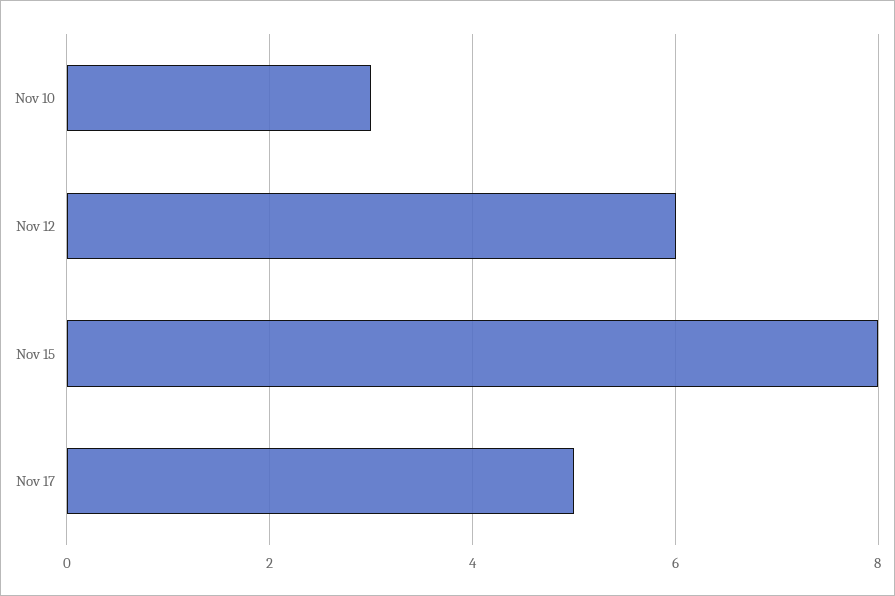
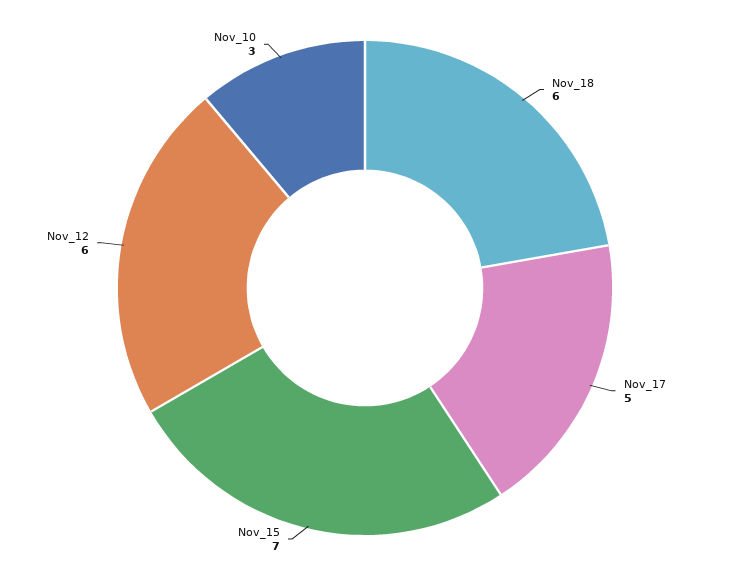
Nov 15: 8 -> 7
Nov_18: none -> 6

